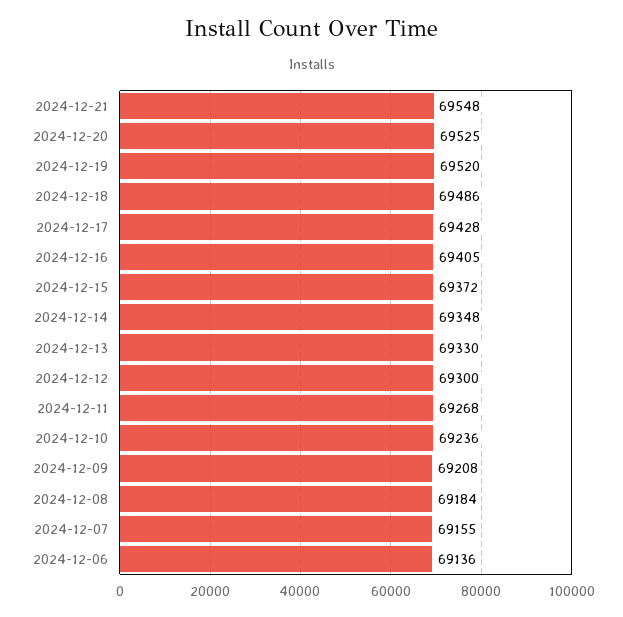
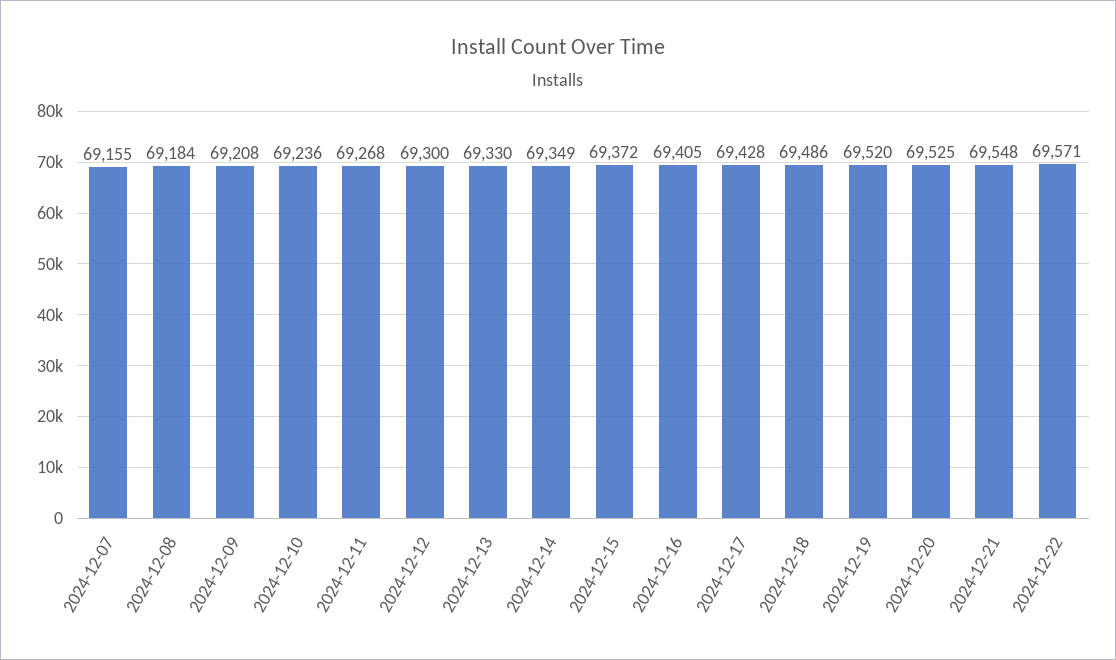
2024-12-14: 69348 -> 69349
2024-12-06: 69136 -> none
2024-12-22: none -> 69571

